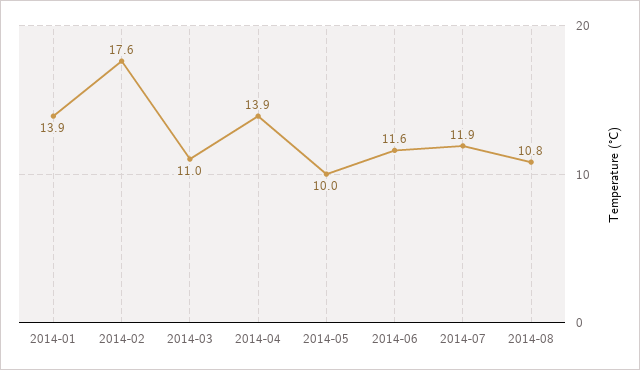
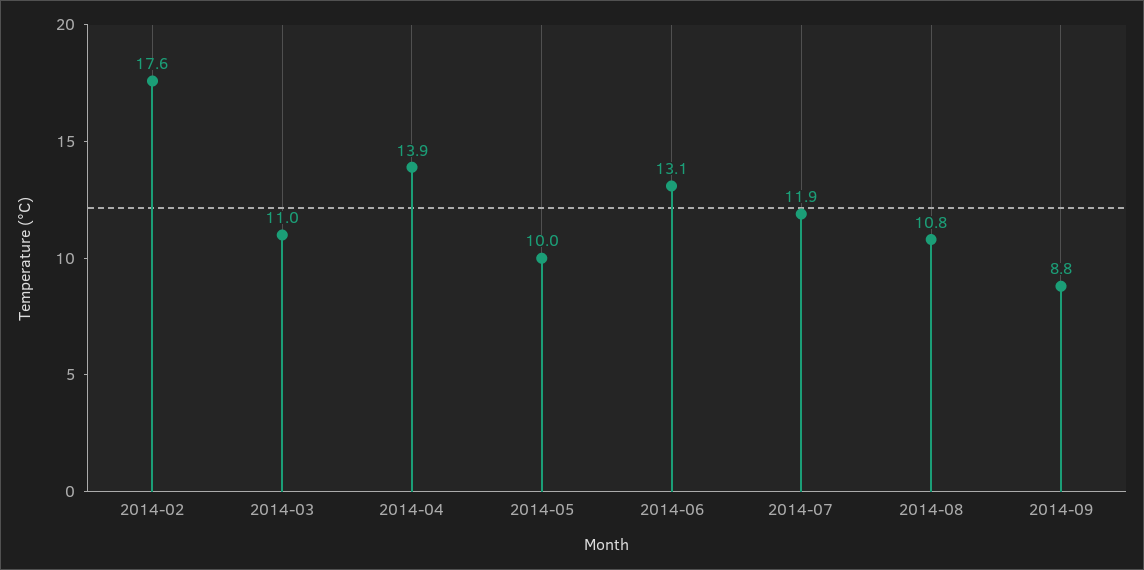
2014-01: 13.9 -> none
2014-06: 11.6 -> 13.1
2014-09: none -> 8.8

